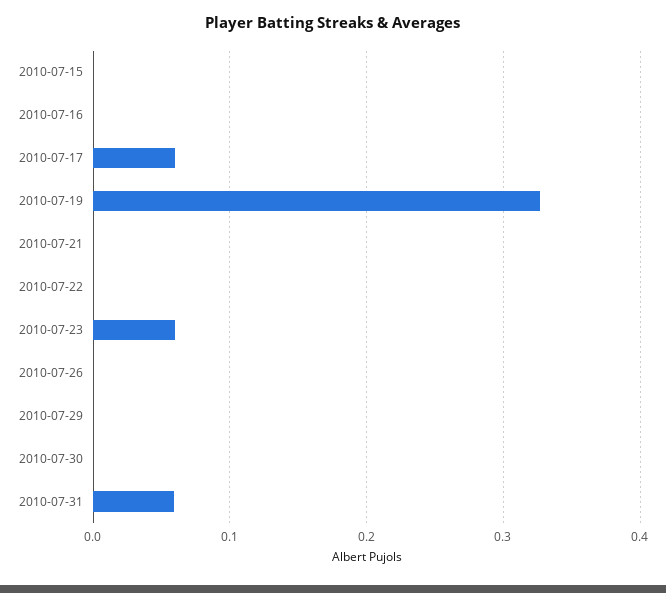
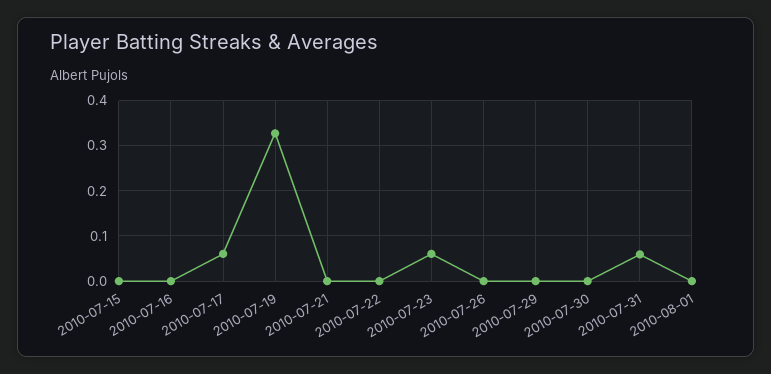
2010-08-01: none -> 0

